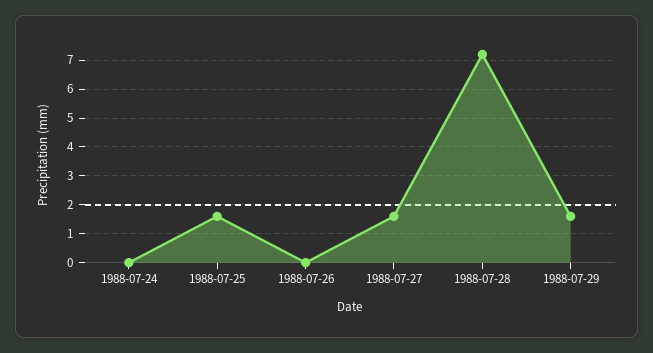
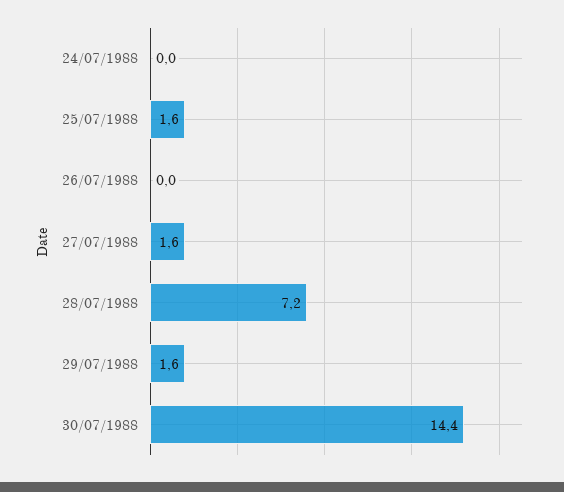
30/07/1988: none -> 14.4

